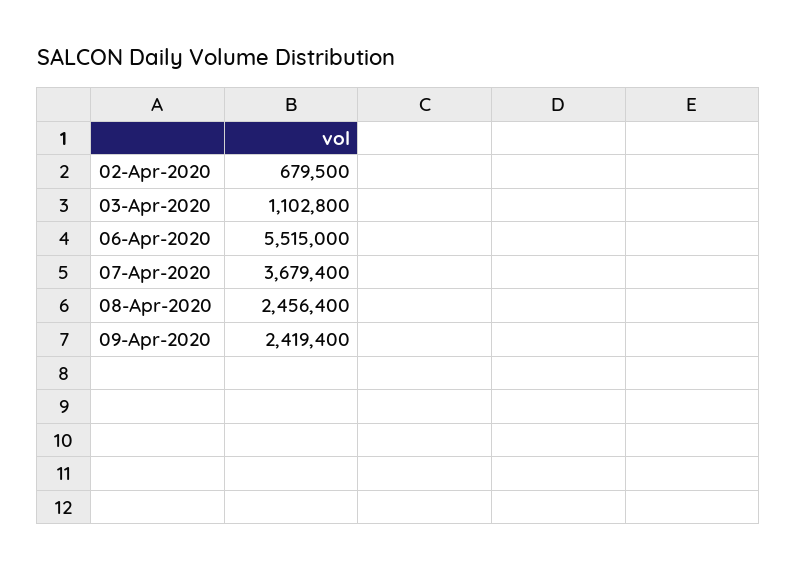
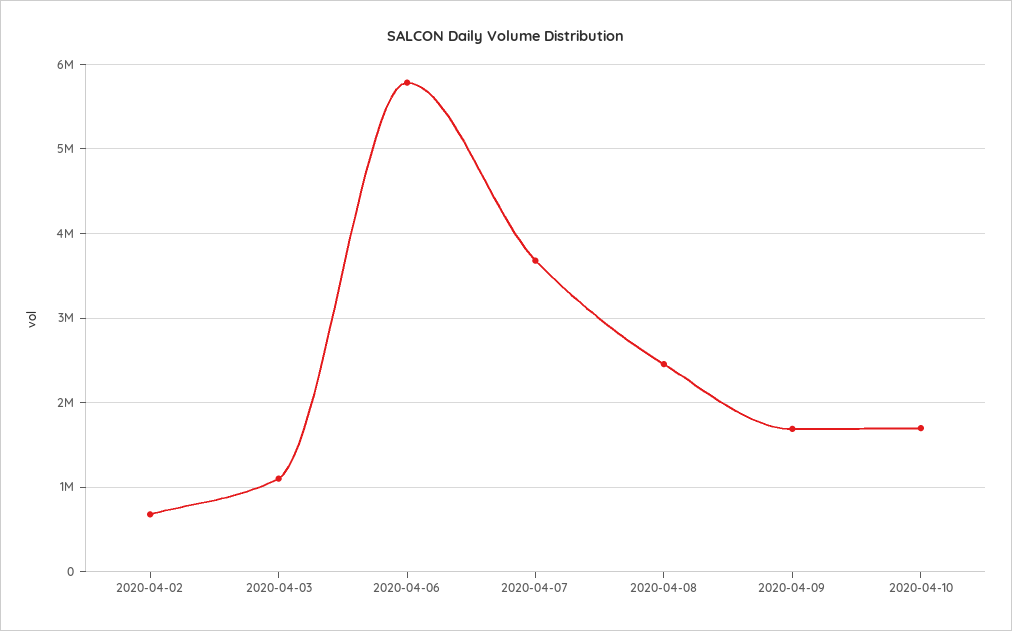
06-Apr-2020: 5515000 -> 5800000
09-Apr-2020: 2419400 -> 1700000
2020-04-10: none -> 1700000

